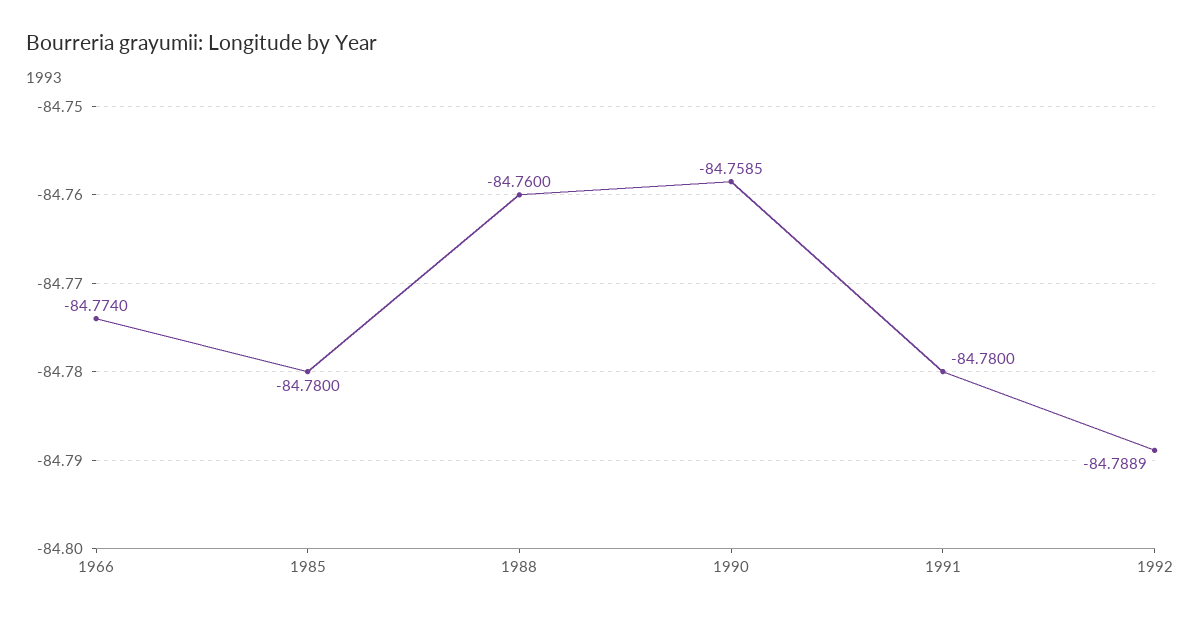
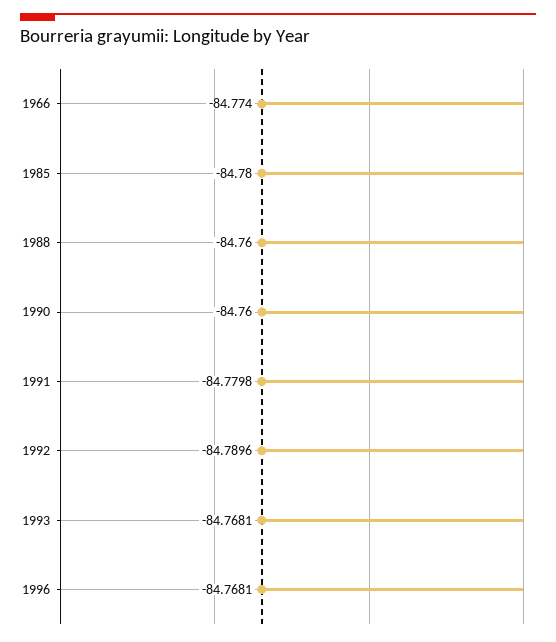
1990: -84.7585 -> -84.76
1991: -84.78 -> -84.7798
1992: -84.7889 -> -84.7896
1993: none -> -84.7681
1996: none -> -84.7681

